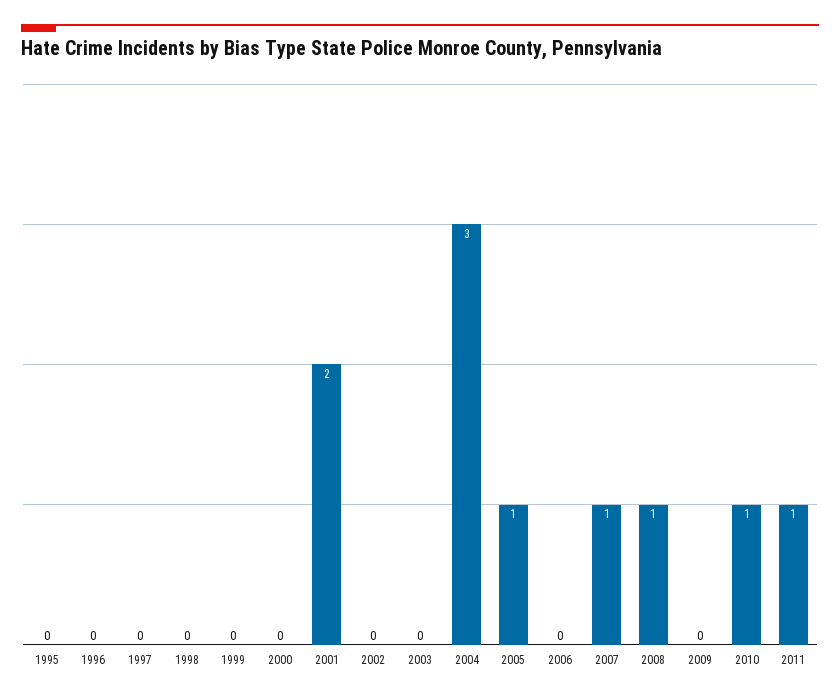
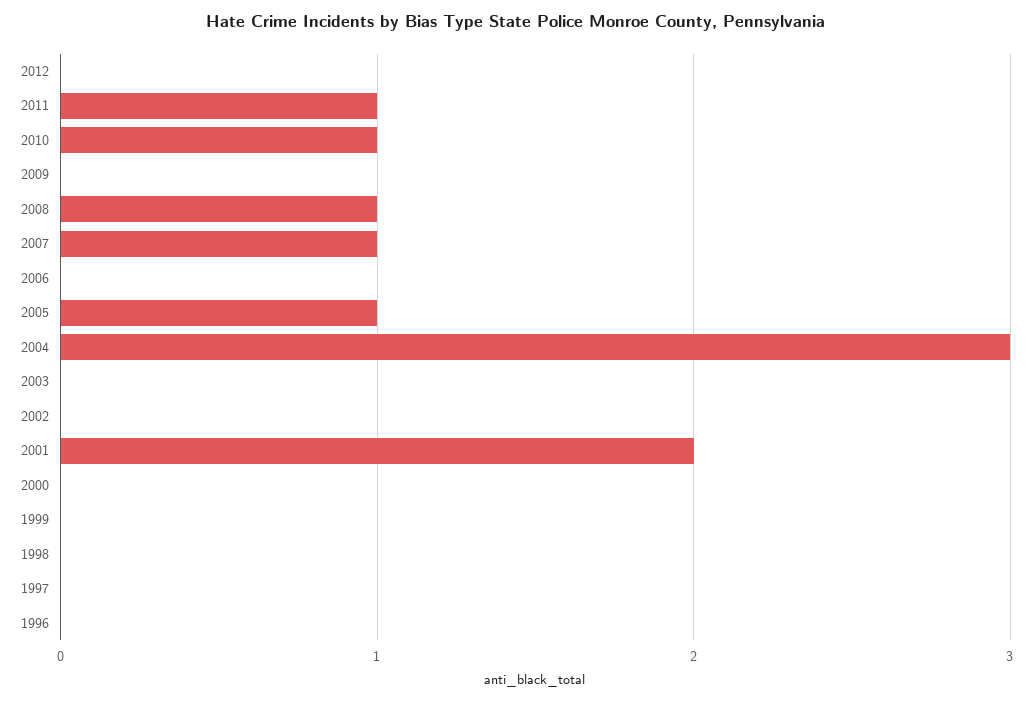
1995: 0 -> none
2012: none -> 0

